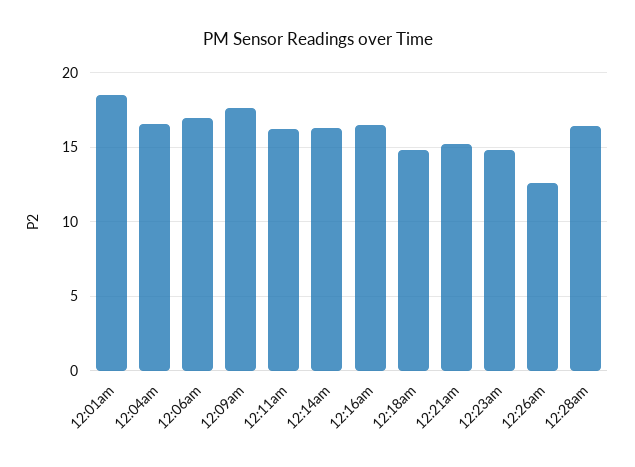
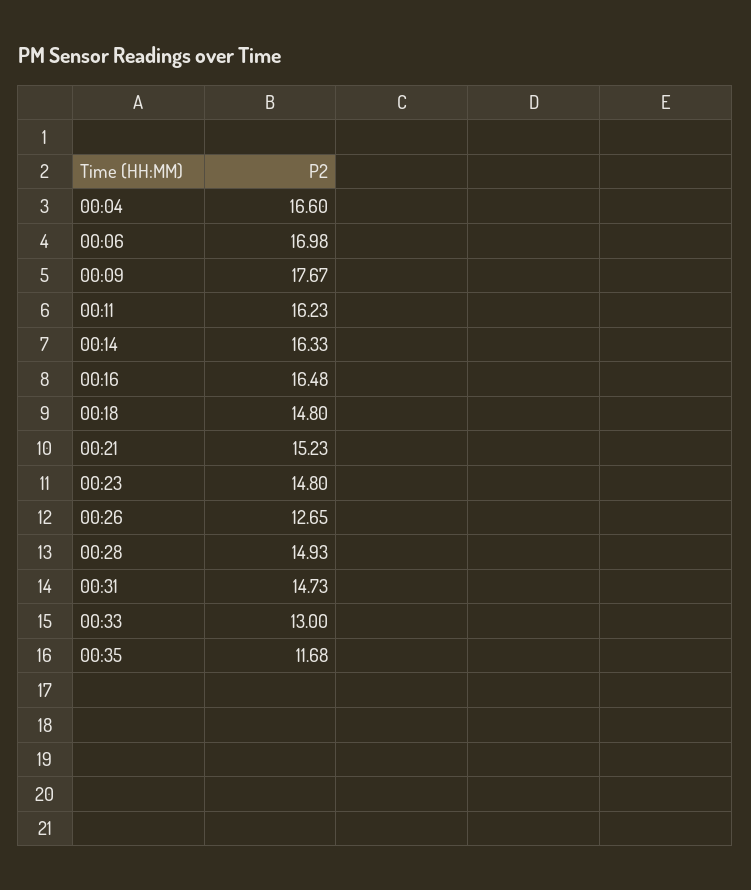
12:01am: 18.5 -> none
12:28am: 16.5 -> 14.93
00:31: none -> 14.73
00:33: none -> 13
00:35: none -> 11.68

